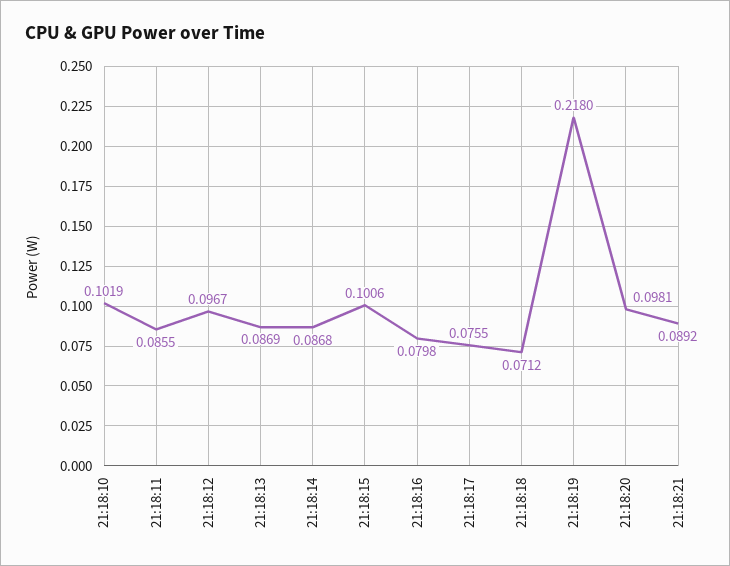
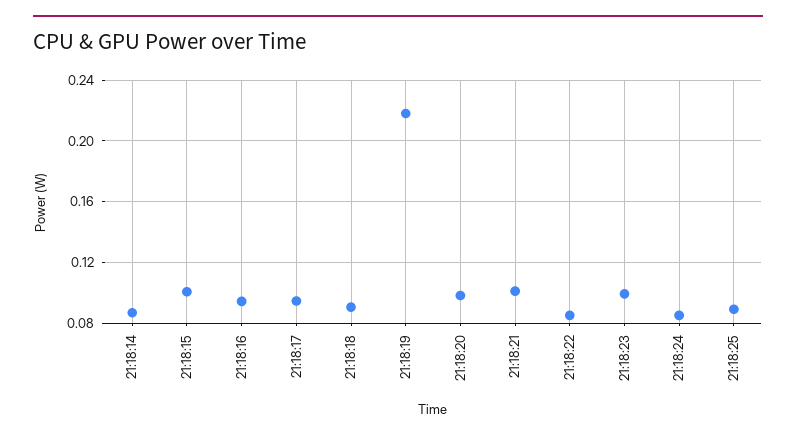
21:18:10: 0.1019 -> none
21:18:11: 0.0855 -> none
21:18:12: 0.0967 -> none
21:18:13: 0.0869 -> none
21:18:16: 0.0798 -> 0.095
21:18:17: 0.0755 -> 0.095
21:18:18: 0.0712 -> 0.09
21:18:21: 0.0892 -> 0.1
21:18:22: none -> 0.085
21:18:23: none -> 0.1
21:18:24: none -> 0.085
21:18:25: none -> 0.09

